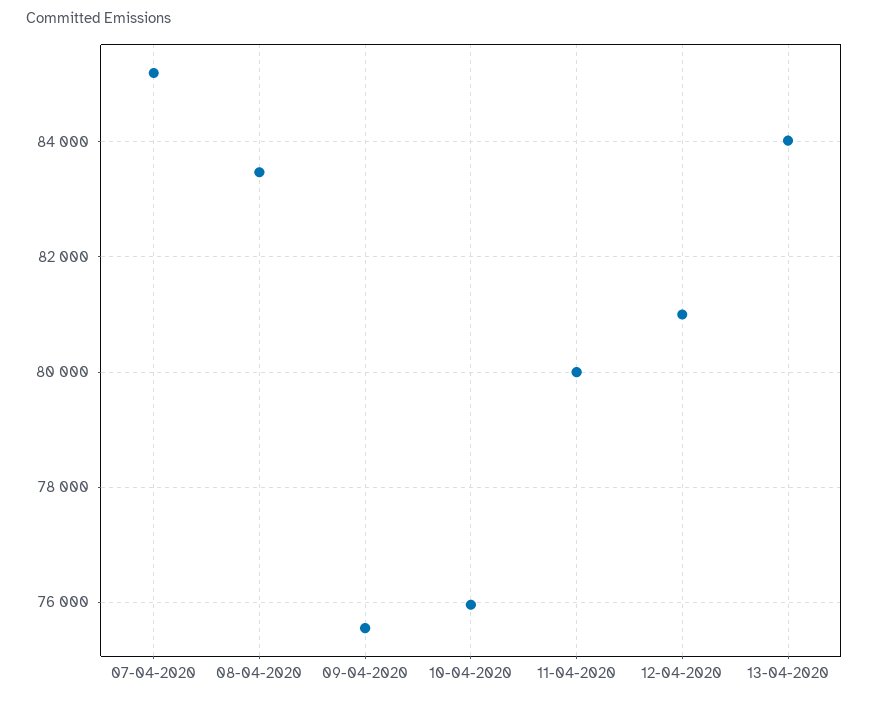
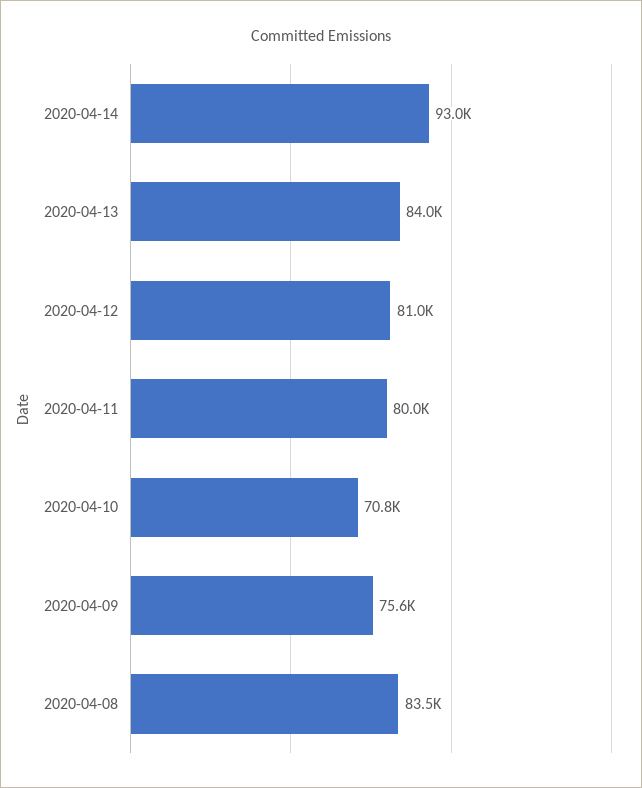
07-04-2020: 85200 -> none
10-04-2020: 76000 -> 70800
2020-04-14: none -> 93000

